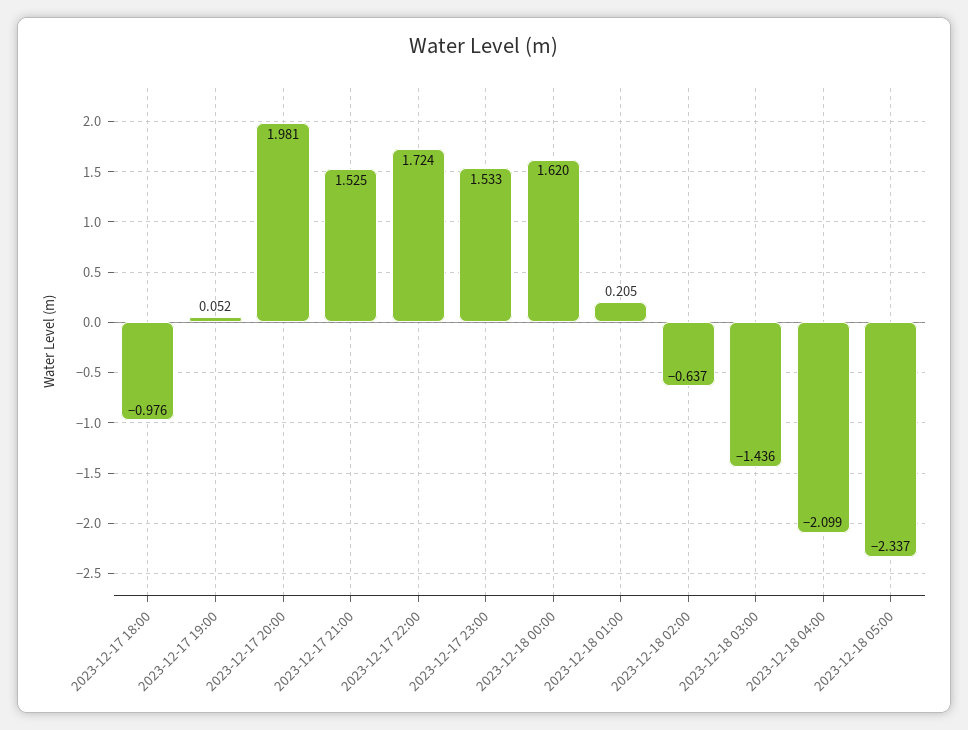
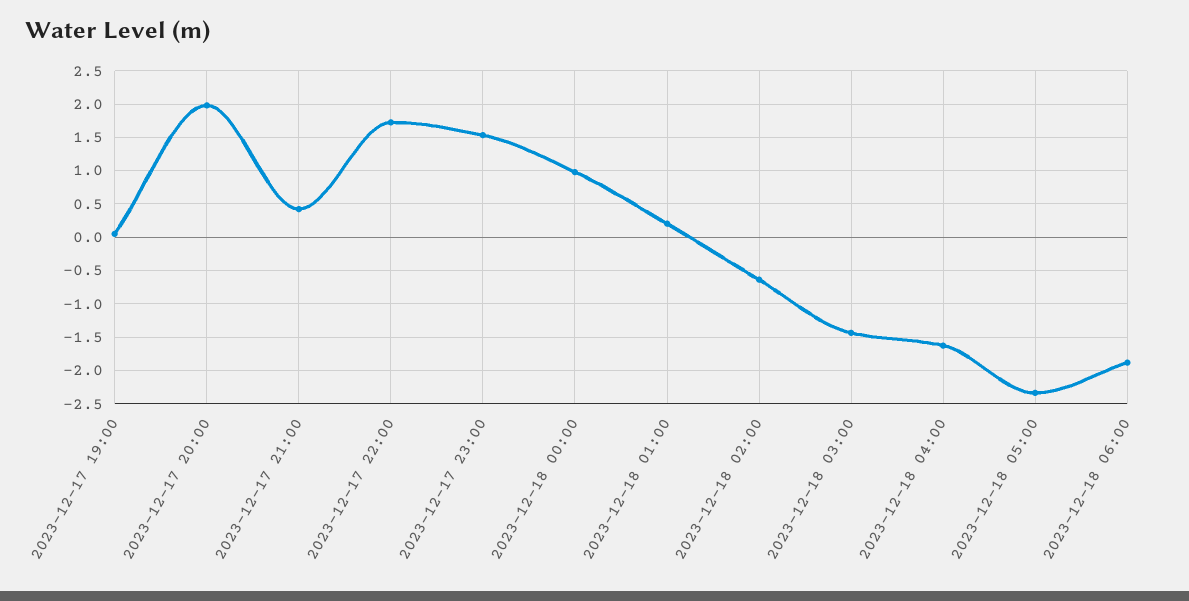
2023-12-17 18:00: -0.976 -> none
2023-12-17 21:00: 1.525 -> 0.4
2023-12-18 00:00: 1.62 -> 1
2023-12-18 04:00: -2.099 -> -1.6
2023-12-18 06:00: none -> -1.9

